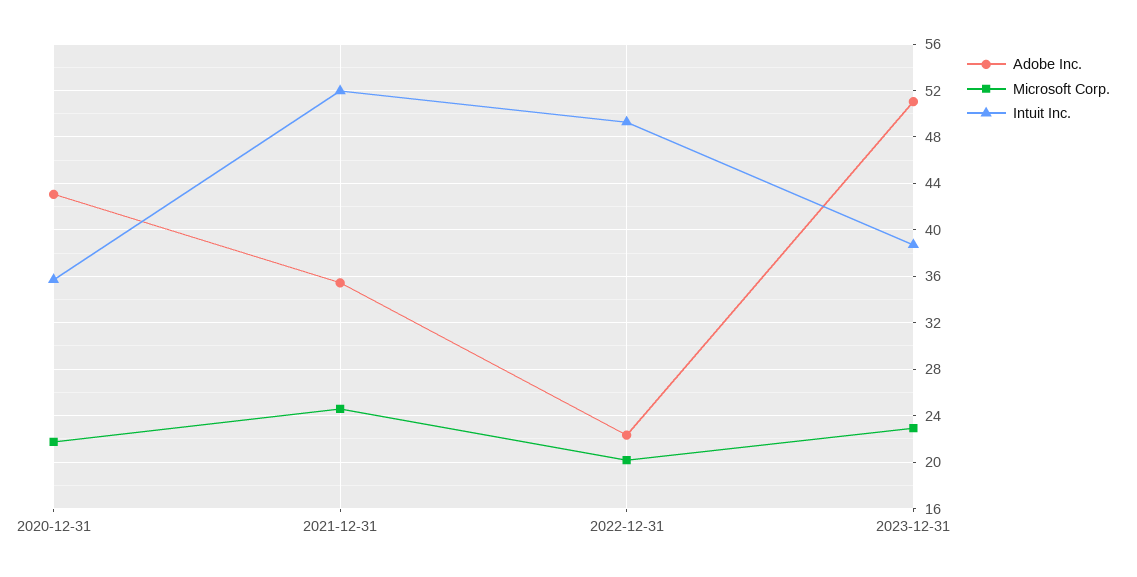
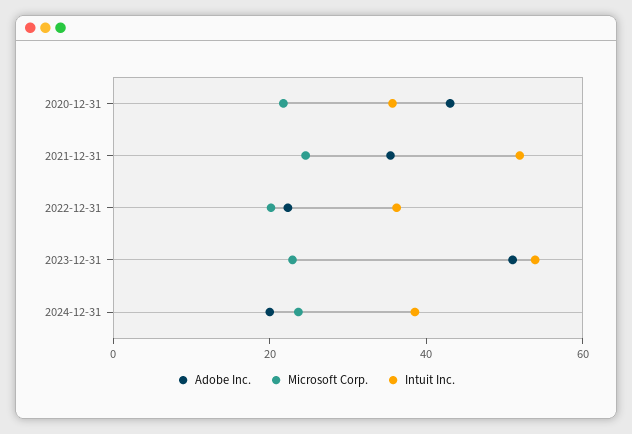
Intuit Inc., 2022-12-31: 49 -> 35
Intuit Inc., 2023-12-31: 39 -> 55
Adobe Inc., 2024-12-31: none -> 20
Microsoft Corp., 2024-12-31: none -> 25
Intuit Inc., 2024-12-31: none -> 40

